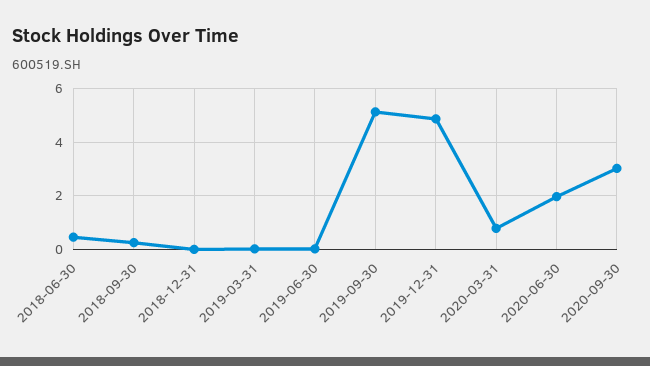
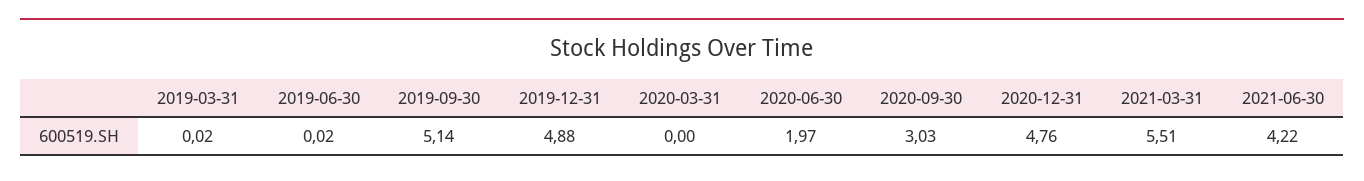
2018-06-30: 0.5 -> none
2018-09-30: 0.25 -> none
2018-12-31: 0 -> none
2020-03-31: 0.75 -> 0
2020-12-31: none -> 4.76
2021-03-31: none -> 5.51
2021-06-30: none -> 4.22

